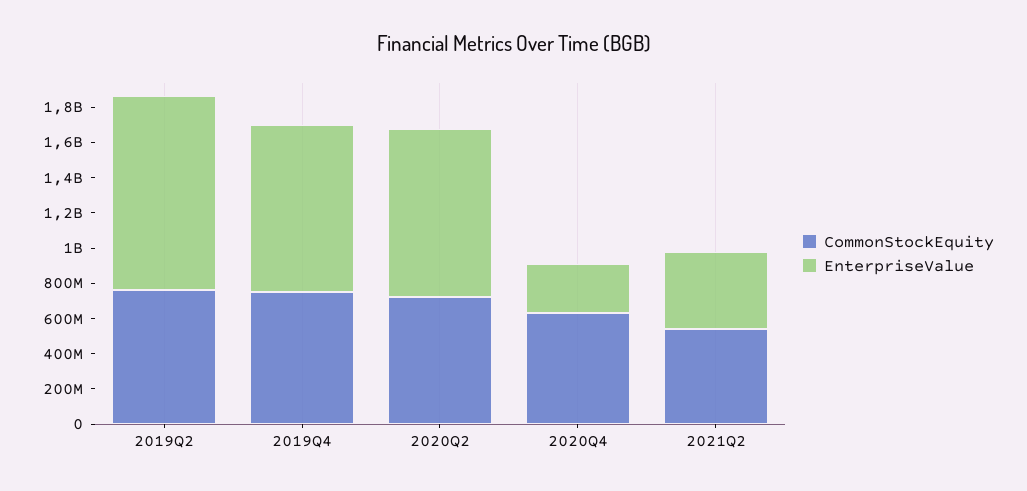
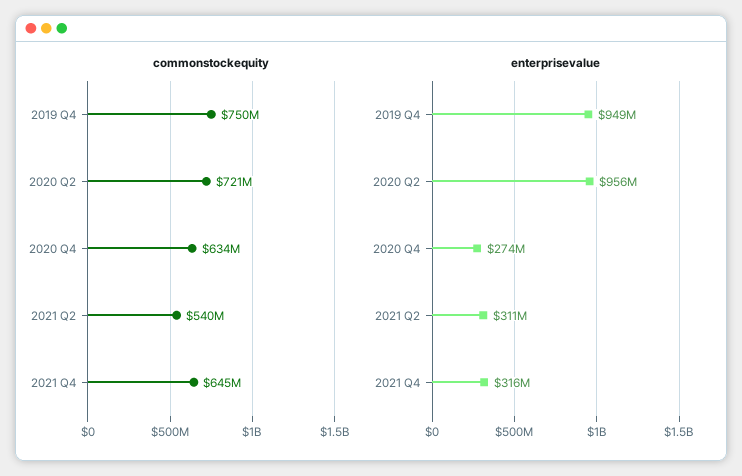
CommonStockEquity, 2019Q2: 750000000 -> none
EnterpriseValue, 2019Q2: 1100000000 -> none
EnterpriseValue, 2021Q2: 450000000 -> 311000000
CommonStockEquity, 2021 Q4: none -> 645000000
EnterpriseValue, 2021 Q4: none -> 316000000

